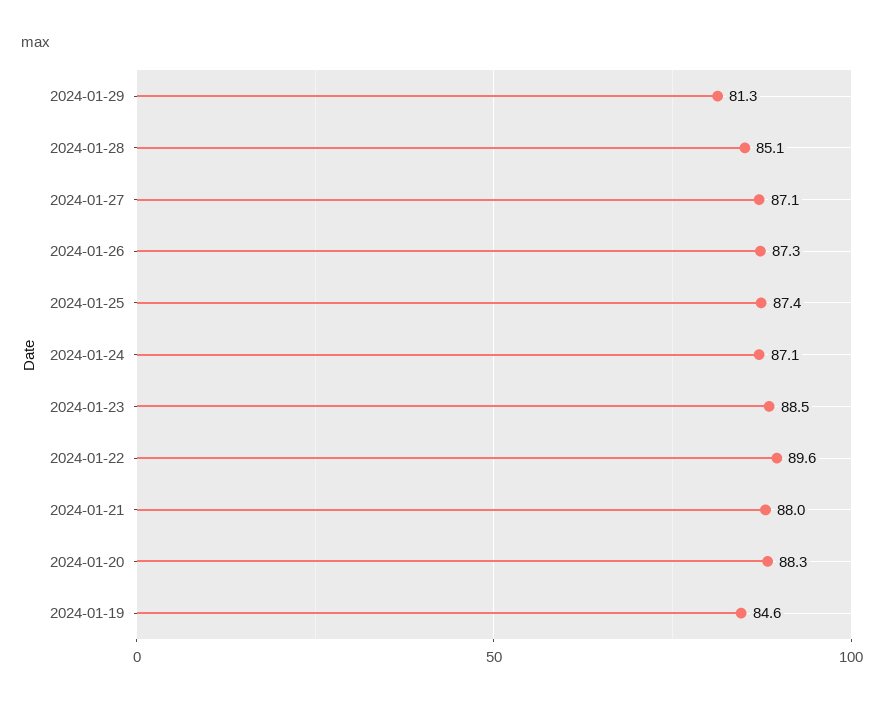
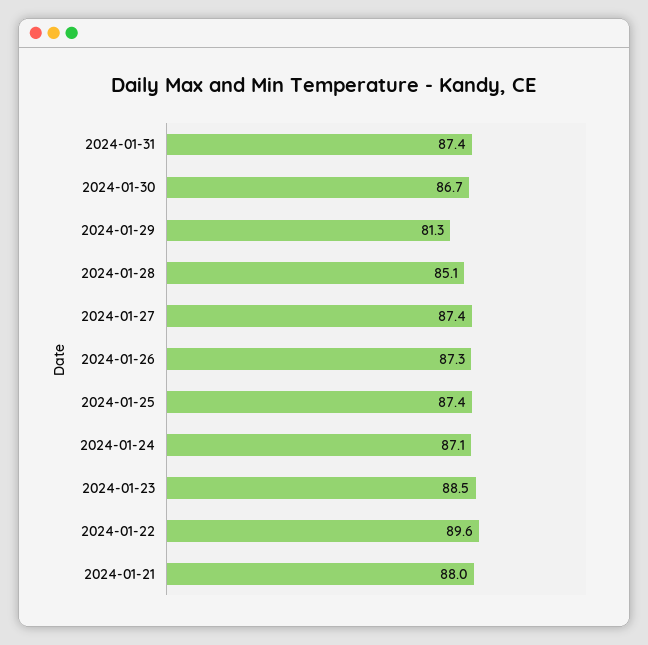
2024-01-27: 87.1 -> 87.4
2024-01-20: 88.3 -> none
2024-01-19: 84.6 -> none
2024-01-31: none -> 87.4
2024-01-30: none -> 86.7

